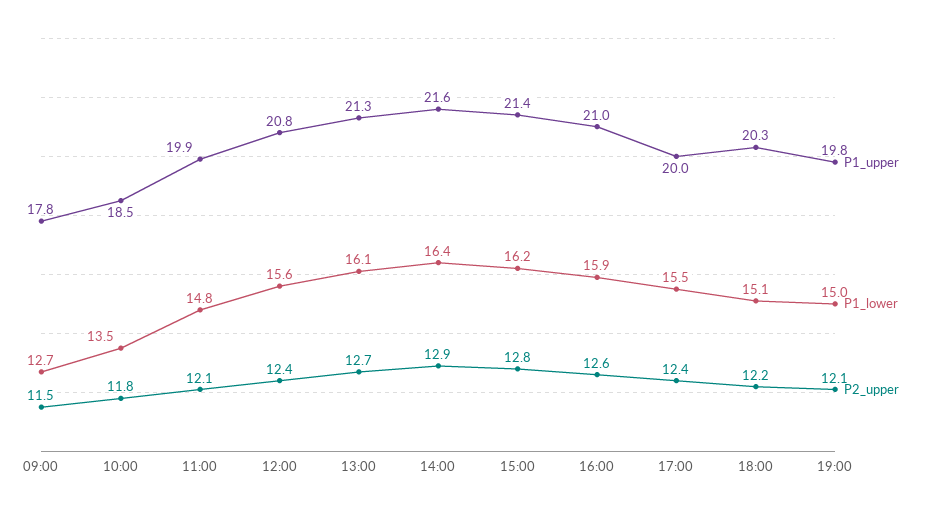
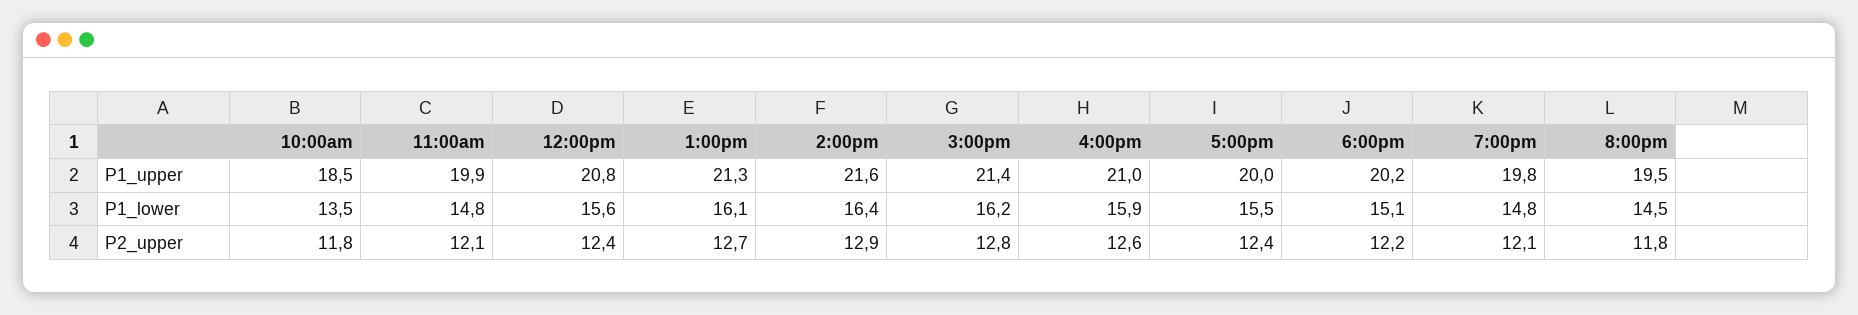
P1_upper, 09:00: 17.8 -> none
P1_lower, 09:00: 12.7 -> none
P2_upper, 09:00: 11.5 -> none
P1_upper, 18:00: 20.3 -> 20.2
P1_lower, 19:00: 15 -> 14.8
P1_upper, 8:00pm: none -> 19.5
P1_lower, 8:00pm: none -> 14.5
P2_upper, 8:00pm: none -> 11.8

